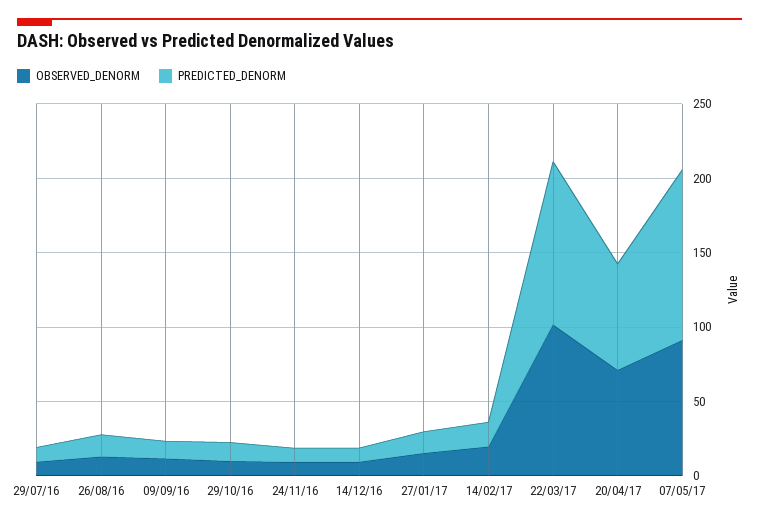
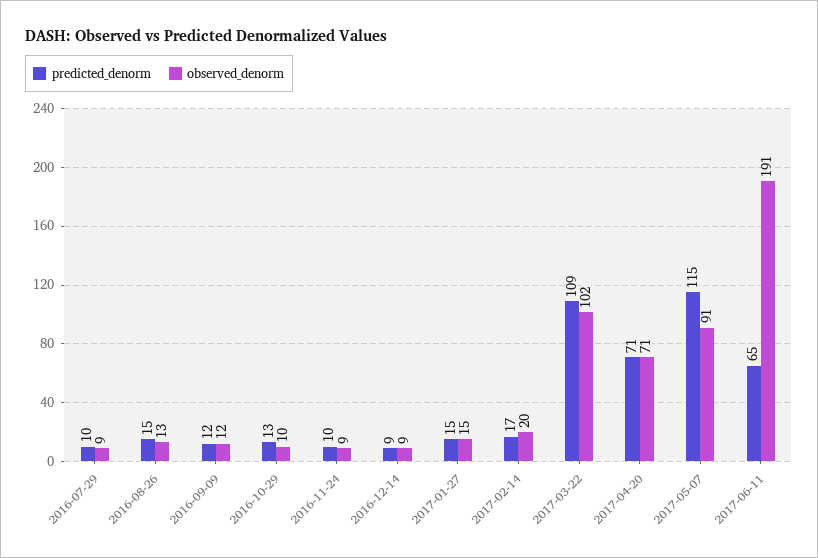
PREDICTED_DENORM, 2017-06-11: none -> 65
OBSERVED_DENORM, 2017-06-11: none -> 191

